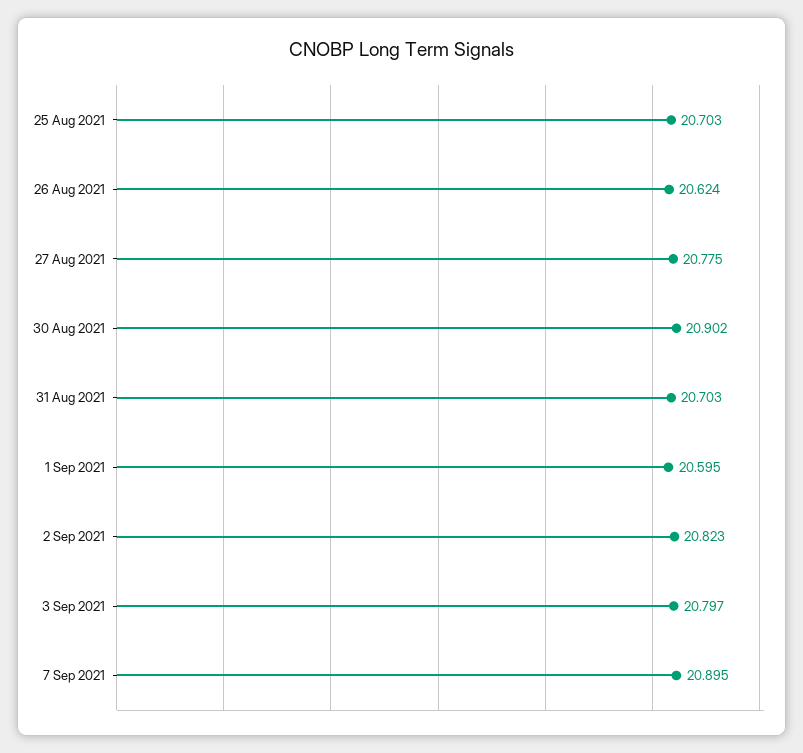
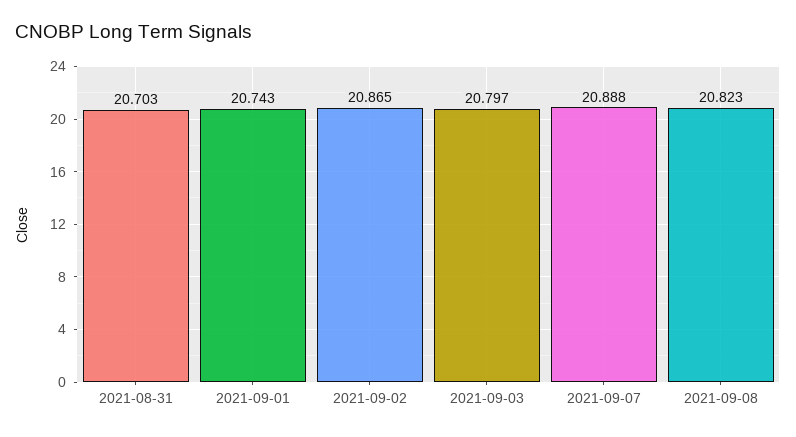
25 Aug 2021: 20.703 -> none
26 Aug 2021: 20.624 -> none
27 Aug 2021: 20.775 -> none
30 Aug 2021: 20.902 -> none
1 Sep 2021: 20.595 -> 20.743
2 Sep 2021: 20.823 -> 20.865
7 Sep 2021: 20.895 -> 20.888
2021-09-08: none -> 20.823

